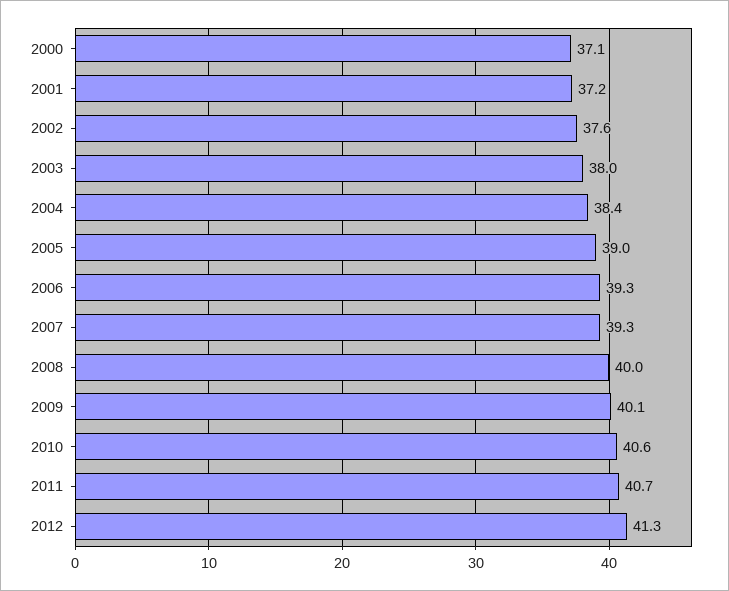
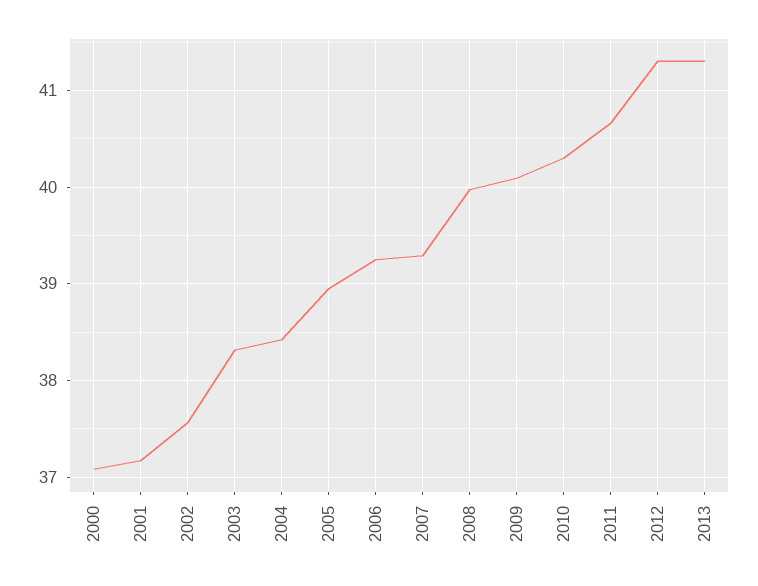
2003: 38 -> 38.3
2010: 40.6 -> 40.3
2013: none -> 41.3

